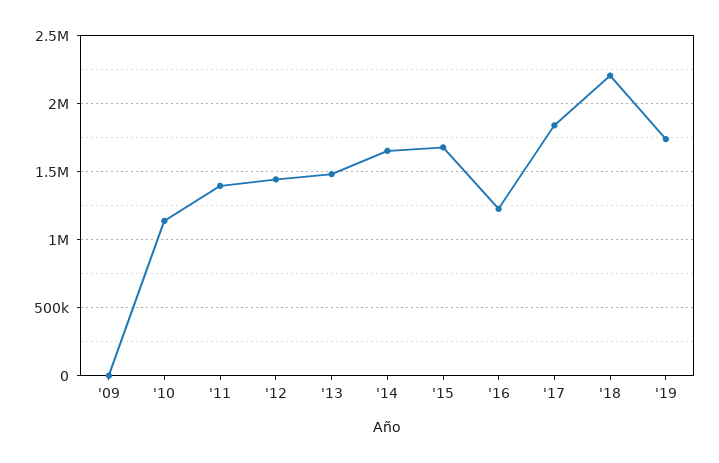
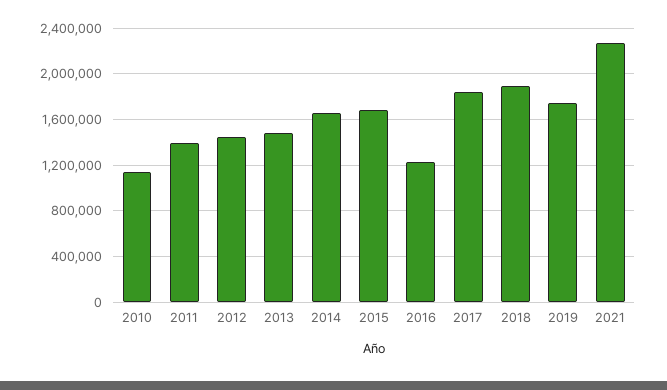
'09: 0 -> none
'18: 2200000 -> 1900000
2021: none -> 2300000

